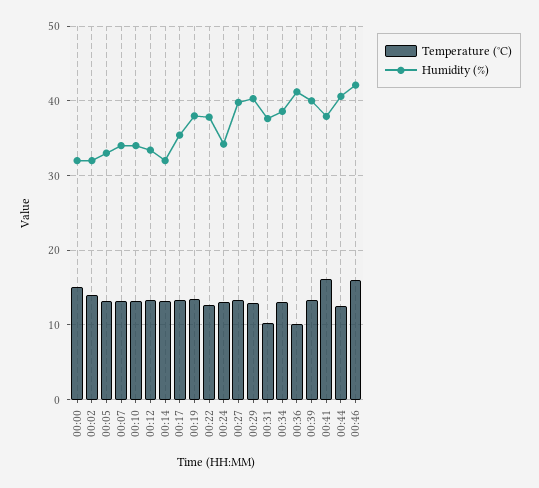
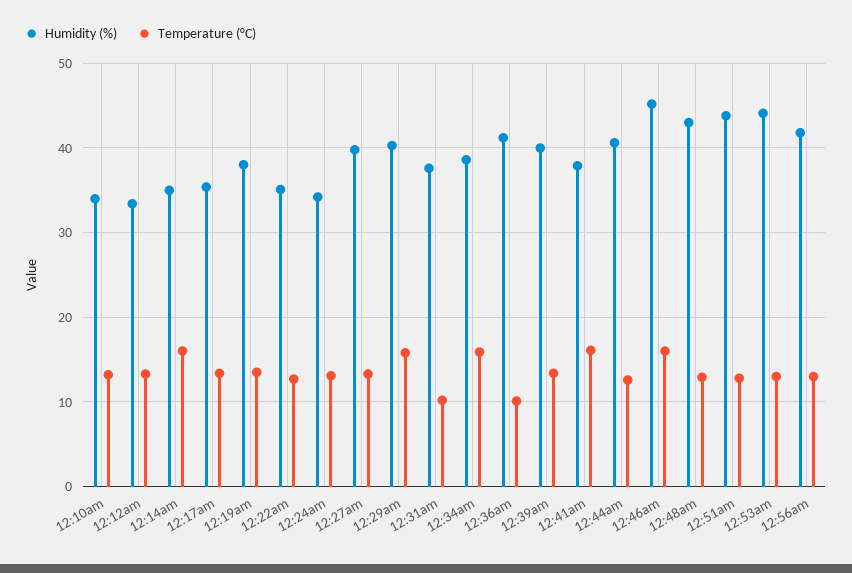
Temperature (°C), 00:00: 15 -> none
Humidity (%), 00:00: 32 -> none
Temperature (°C), 00:02: 14 -> none
Humidity (%), 00:02: 32 -> none
Temperature (°C), 00:05: 13 -> none
Humidity (%), 00:05: 33 -> none
Temperature (°C), 00:07: 13 -> none
Humidity (%), 00:07: 34 -> none
Temperature (°C), 00:14: 13 -> 16
Humidity (%), 00:14: 32 -> 35
Humidity (%), 00:22: 38 -> 35
Temperature (°C), 00:29: 13 -> 16
Temperature (°C), 00:34: 13 -> 16
Humidity (%), 00:46: 42 -> 45
Humidity (%), 12:48am: none -> 43
Temperature (°C), 12:48am: none -> 13
Humidity (%), 12:51am: none -> 44
Temperature (°C), 12:51am: none -> 13
Humidity (%), 12:53am: none -> 44
Temperature (°C), 12:53am: none -> 13
Humidity (%), 12:56am: none -> 42
Temperature (°C), 12:56am: none -> 13

